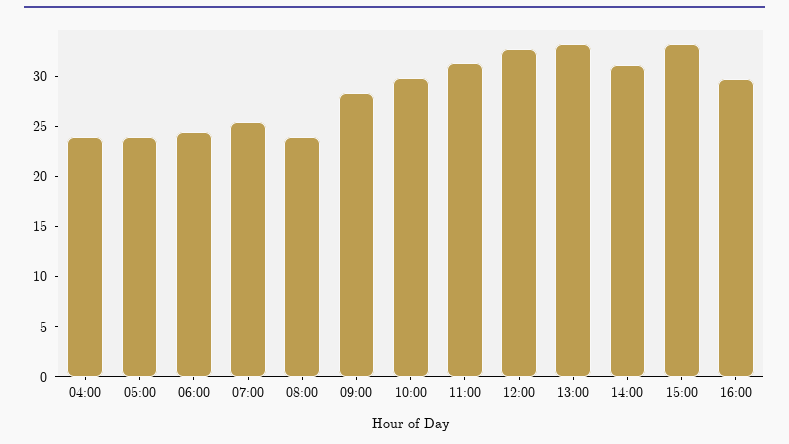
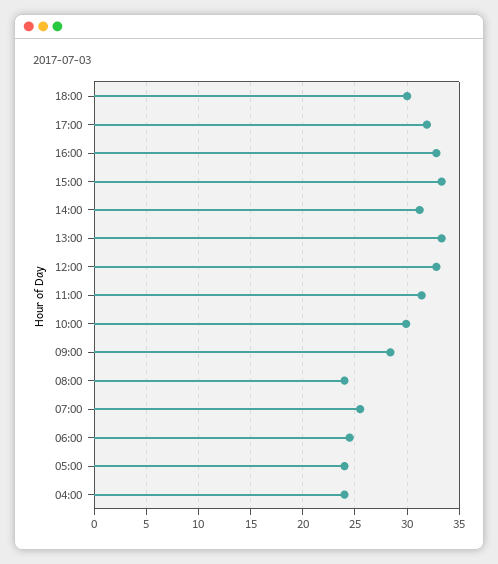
16:00: 30 -> 33
18:00: none -> 30
17:00: none -> 32

